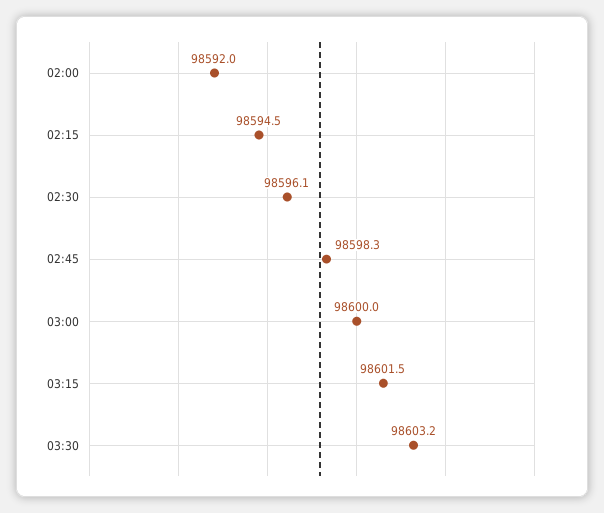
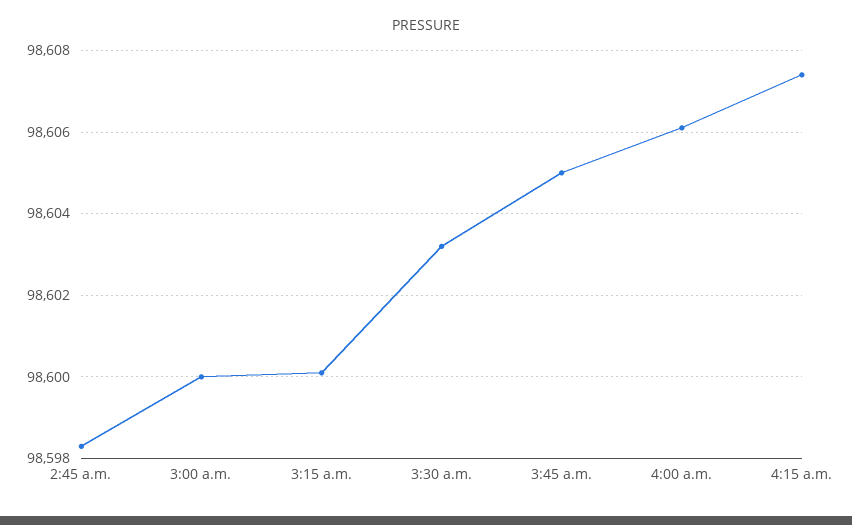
02:00: 98592 -> none
02:15: 98594.5 -> none
02:30: 98596.1 -> none
03:15: 98601.5 -> 98600
3:45 a.m.: none -> 98605
4:00 a.m.: none -> 98606
4:15 a.m.: none -> 98607.5

